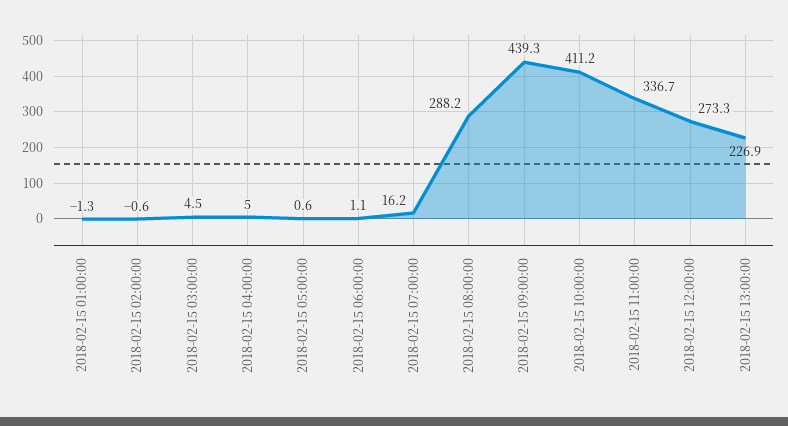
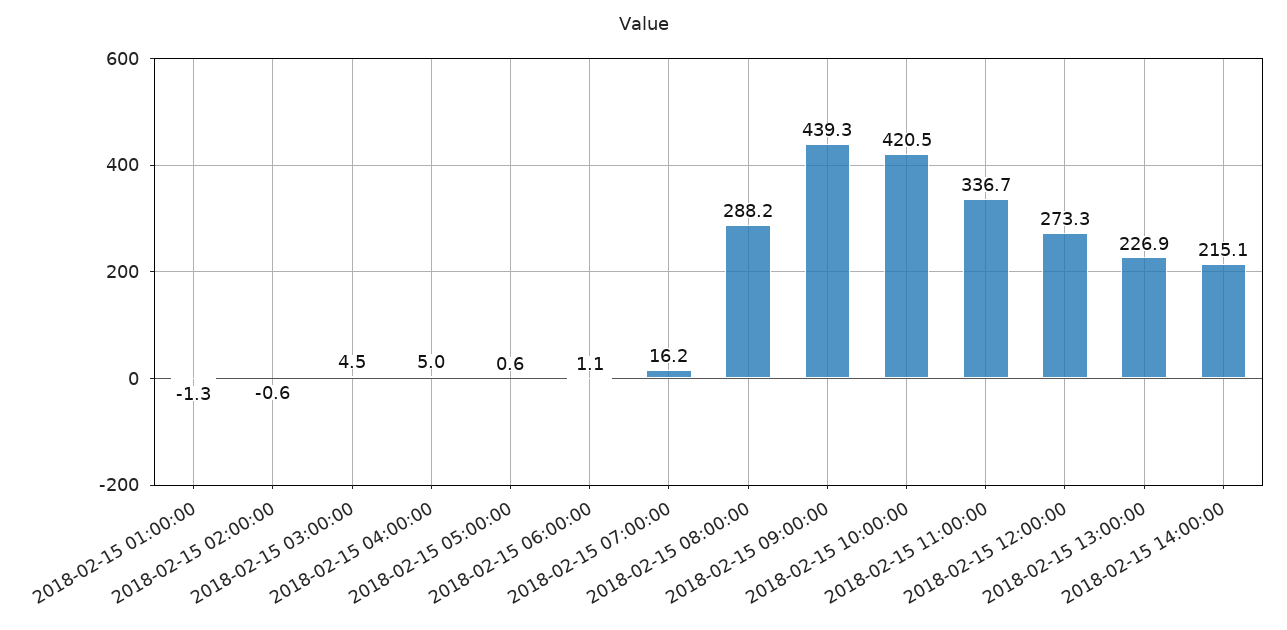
2018-02-15 10:00:00: 411.2 -> 420.5
2018-02-15 14:00:00: none -> 215.1

